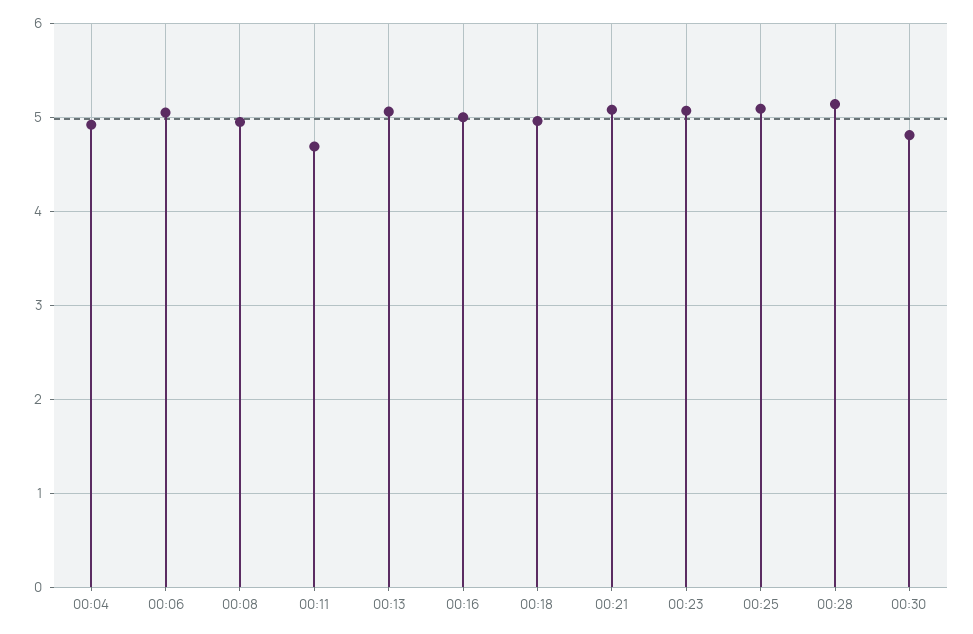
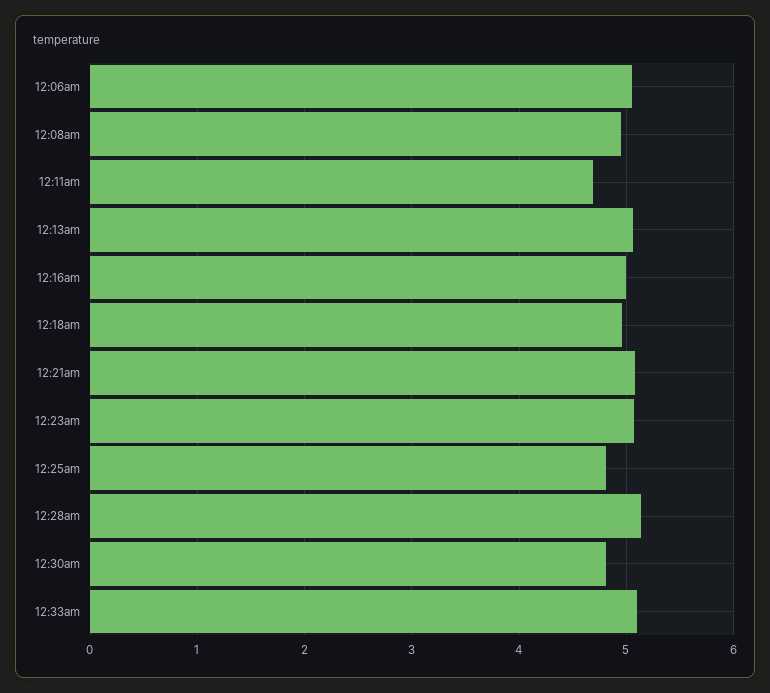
00:04: 4.9 -> none
00:25: 5.1 -> 4.8
12:33am: none -> 5.1

